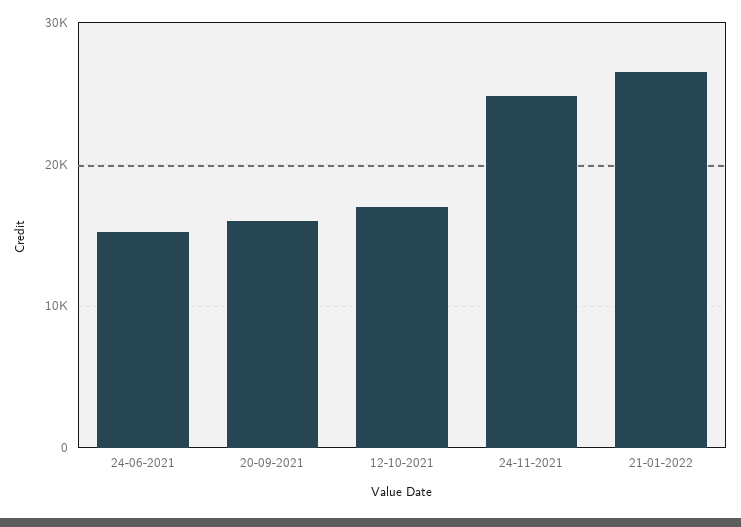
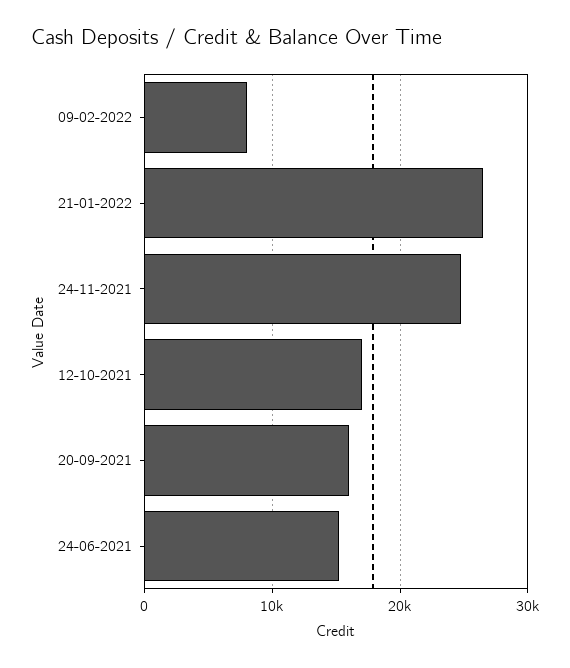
09-02-2022: none -> 8000

